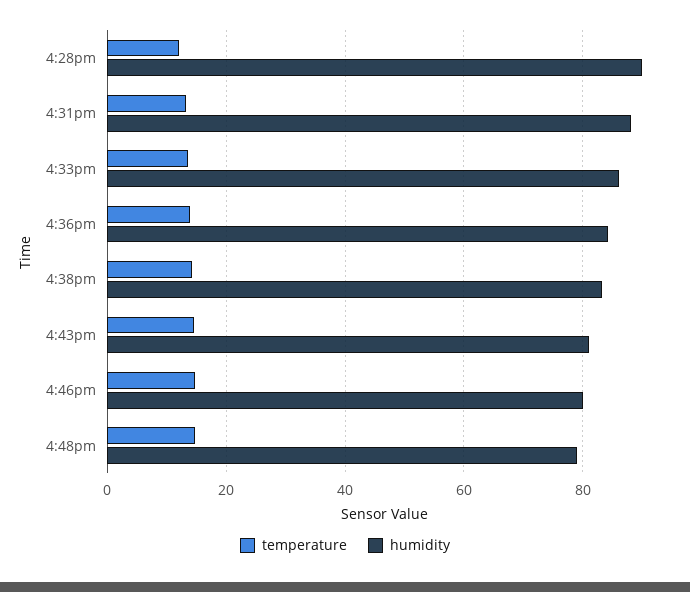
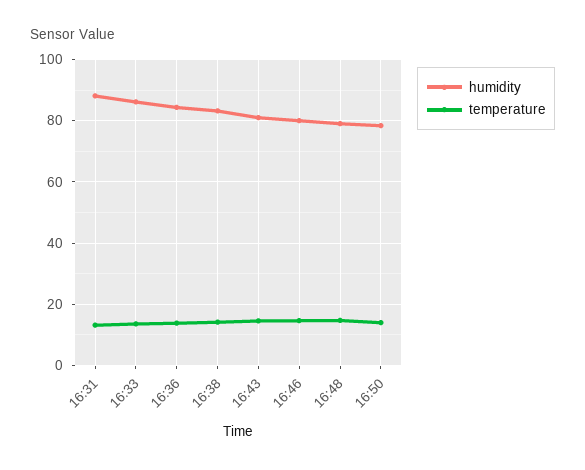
temperature, 4:28pm: 12 -> none
humidity, 4:28pm: 90 -> none
humidity, 16:50: none -> 78
temperature, 16:50: none -> 14

